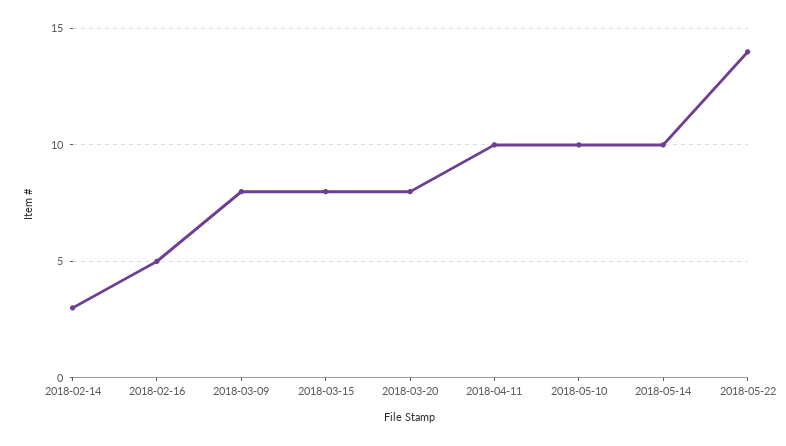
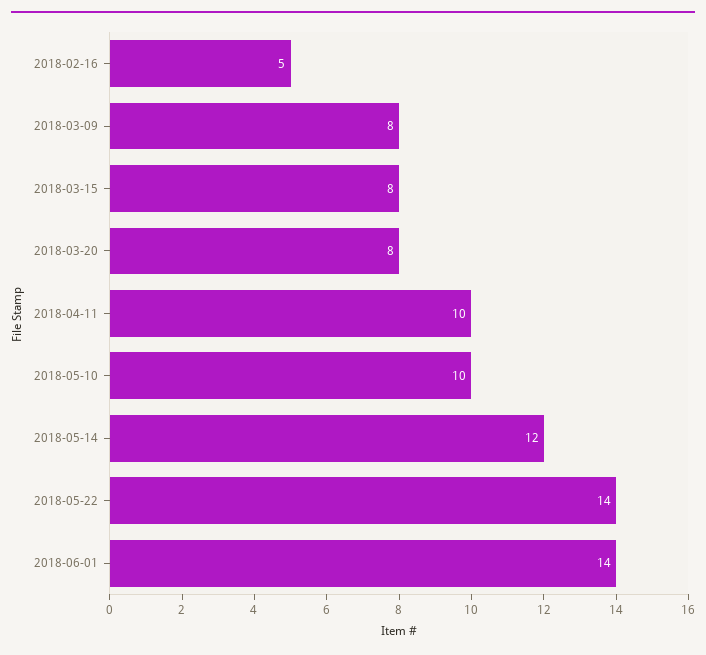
2018-02-14: 3 -> none
2018-05-14: 10 -> 12
2018-06-01: none -> 14

